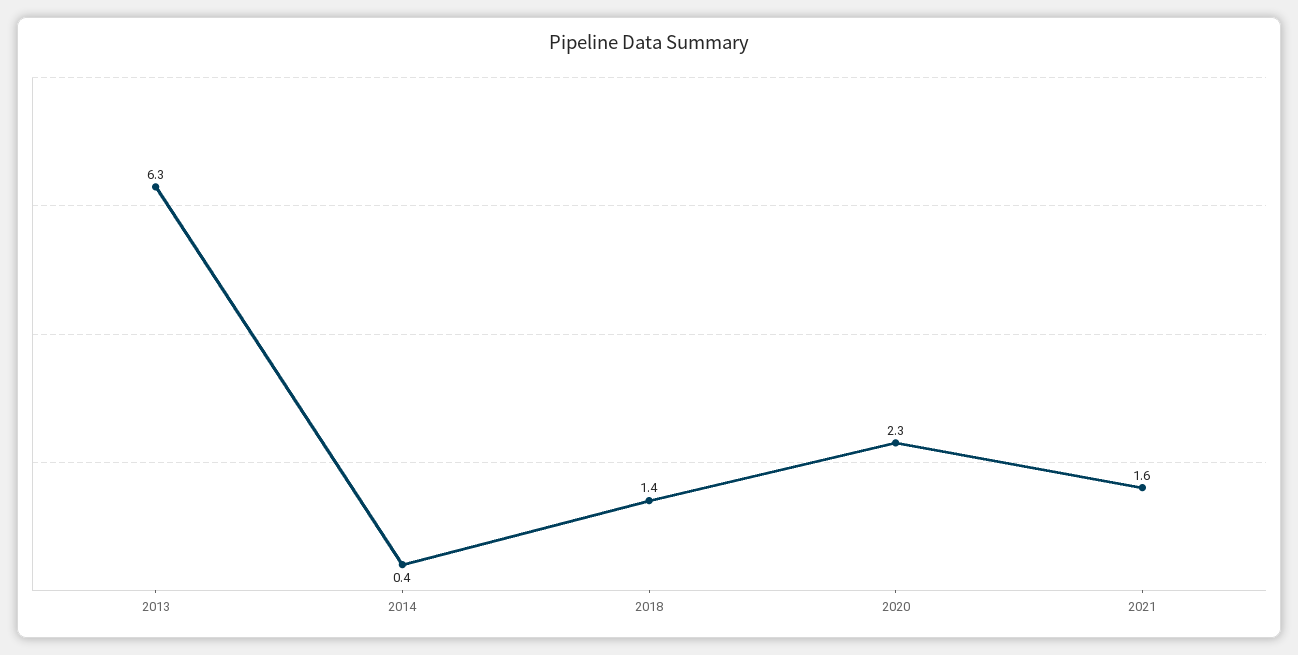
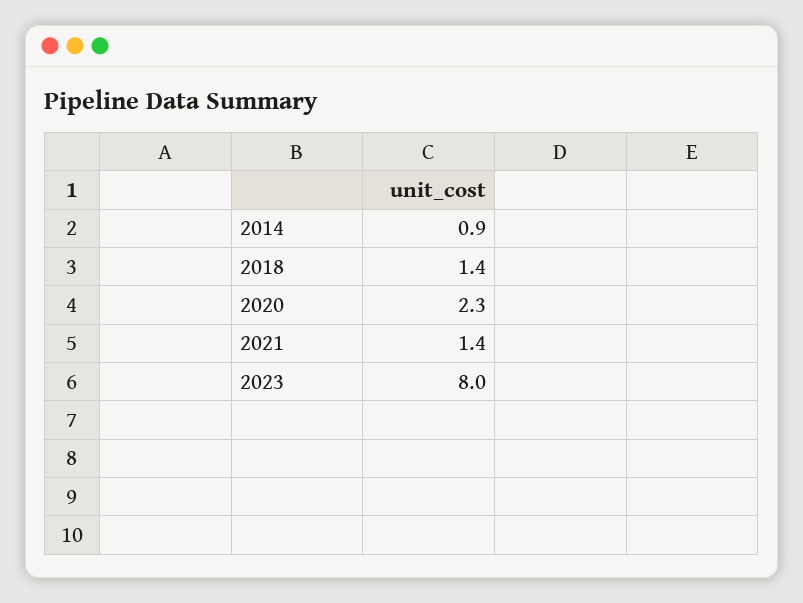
2013: 6.3 -> none
2014: 0.4 -> 0.9
2021: 1.6 -> 1.4
2023: none -> 8

